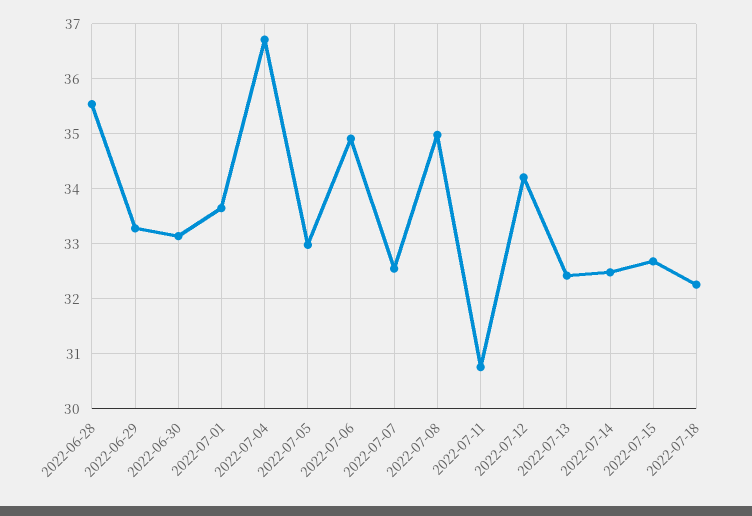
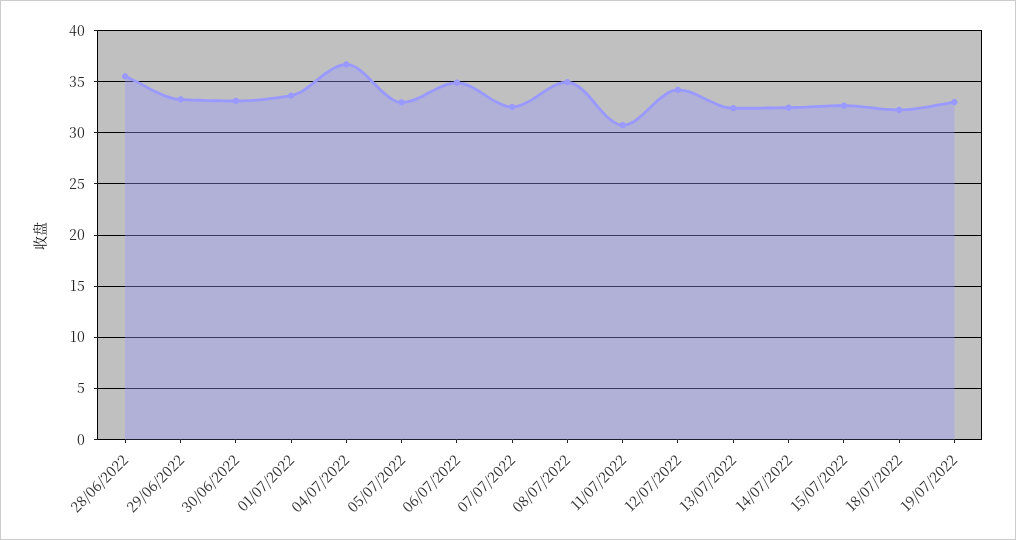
19/07/2022: none -> 33

